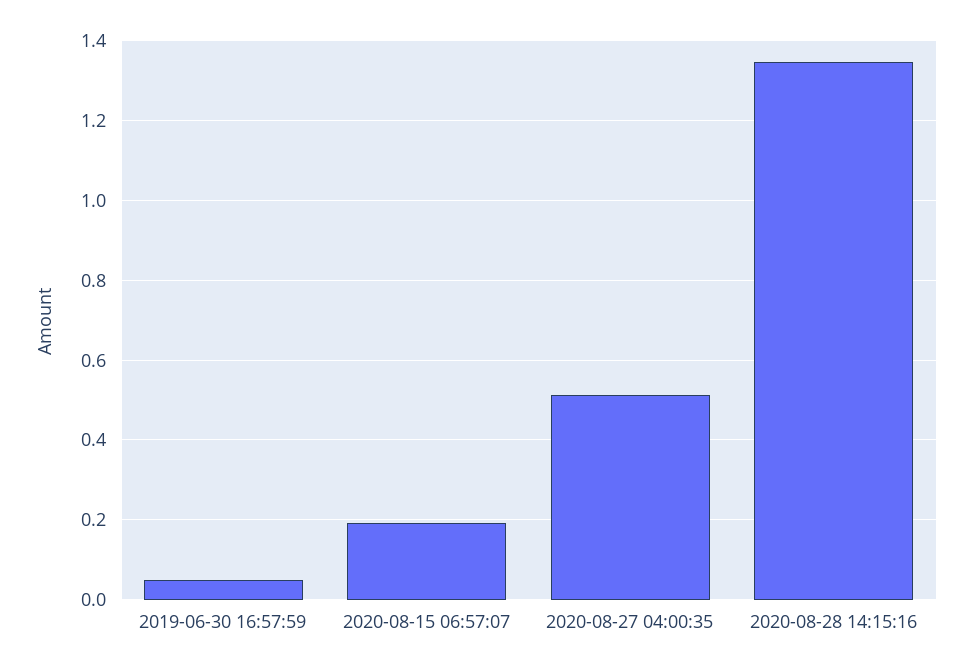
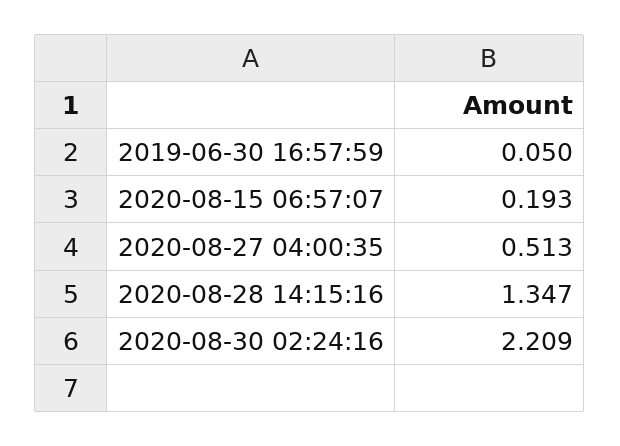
2020-08-30 02:24:16: none -> 2.209

